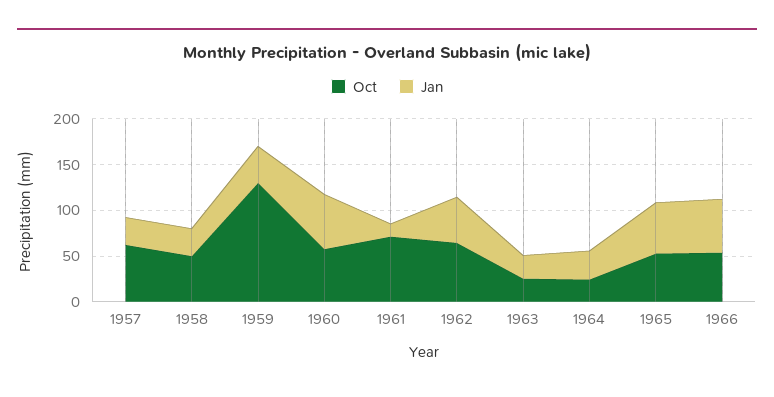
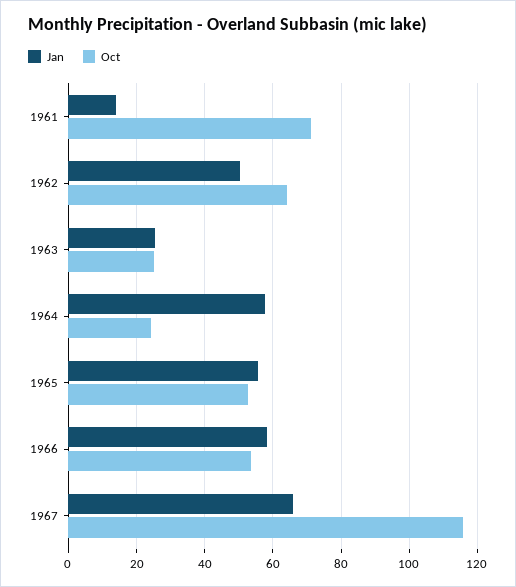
Oct, 1957: 60 -> none
Jan, 1957: 30 -> none
Oct, 1958: 50 -> none
Jan, 1958: 30 -> none
Oct, 1959: 130 -> none
Jan, 1959: 40 -> none
Oct, 1960: 60 -> none
Jan, 1960: 60 -> none
Jan, 1964: 30 -> 58
Jan, 1967: none -> 66
Oct, 1967: none -> 116

